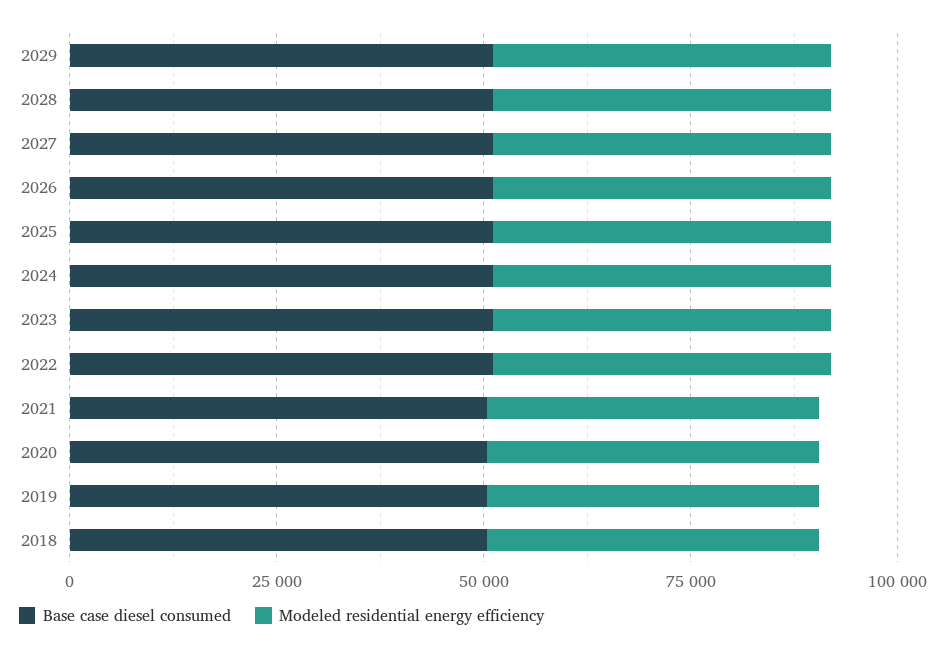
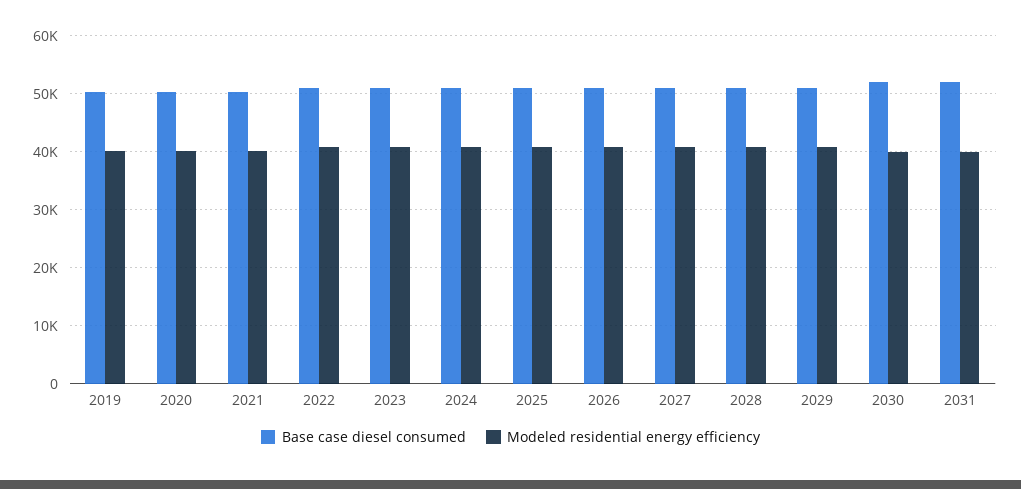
Base case diesel consumed, 2018: 50000 -> none
Modeled residential energy efficiency, 2018: 40000 -> none
Base case diesel consumed, 2030: none -> 52000
Modeled residential energy efficiency, 2030: none -> 40000
Base case diesel consumed, 2031: none -> 52000
Modeled residential energy efficiency, 2031: none -> 40000

